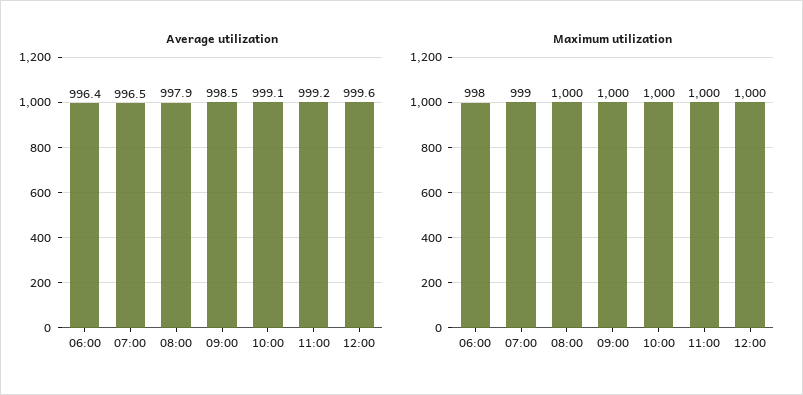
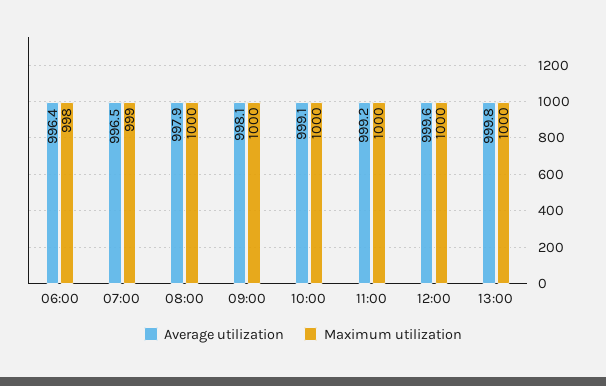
Average utilization, 09:00: 998.5 -> 998.1
Average utilization, 13:00: none -> 999.8
Maximum utilization, 13:00: none -> 1000

